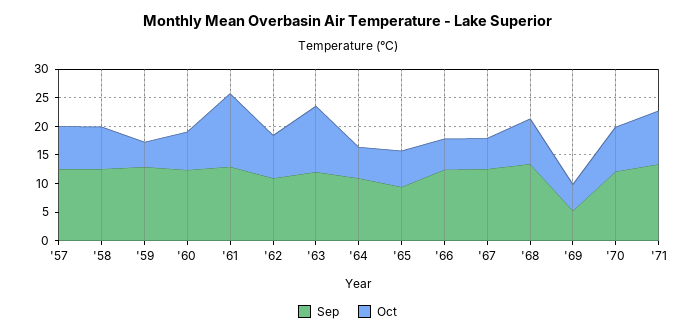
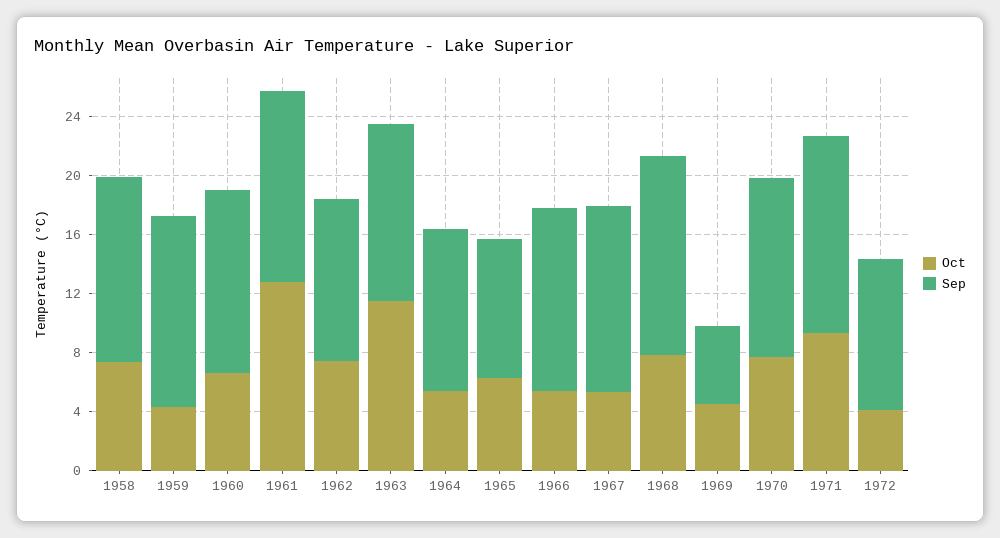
Sep, '57: 12.5 -> none
Oct, '57: 7.5 -> none
Oct, 1972: none -> 4
Sep, 1972: none -> 10

